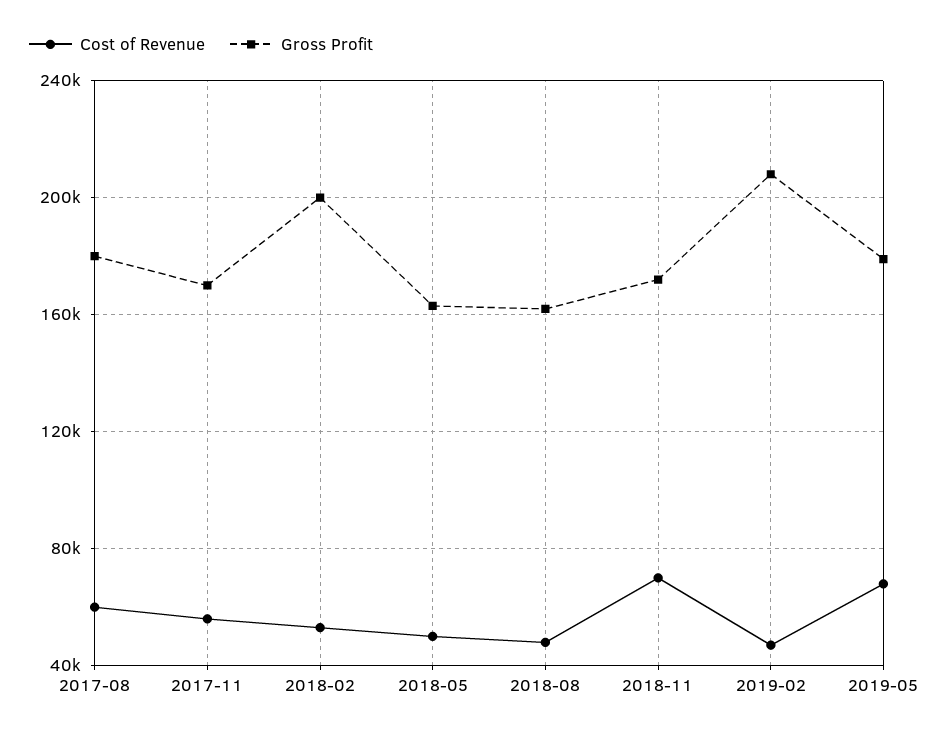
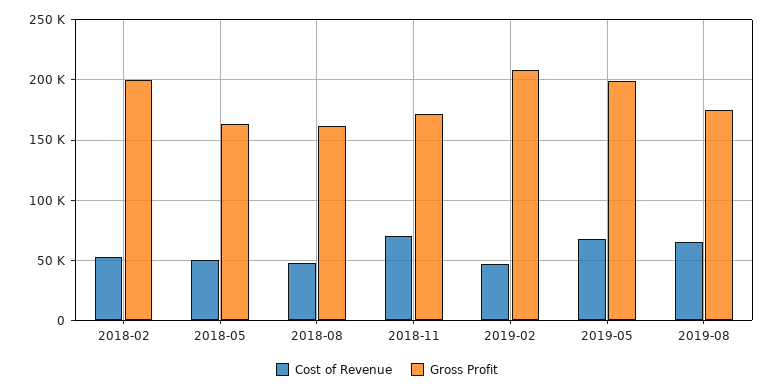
Cost of Revenue, 2017-08: 60000 -> none
Gross Profit, 2017-08: 180000 -> none
Cost of Revenue, 2017-11: 55000 -> none
Gross Profit, 2017-11: 170000 -> none
Gross Profit, 2019-05: 180000 -> 200000
Cost of Revenue, 2019-08: none -> 65000
Gross Profit, 2019-08: none -> 175000

